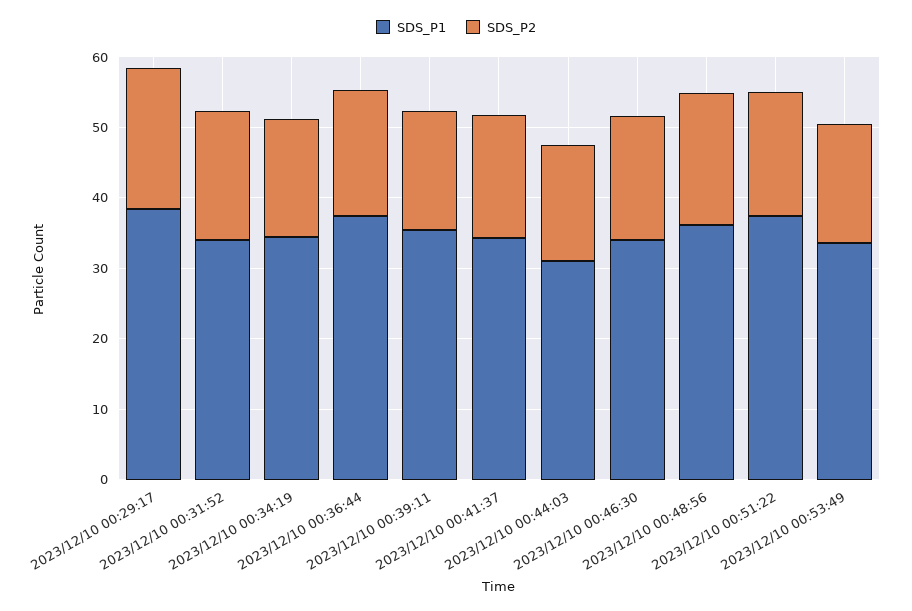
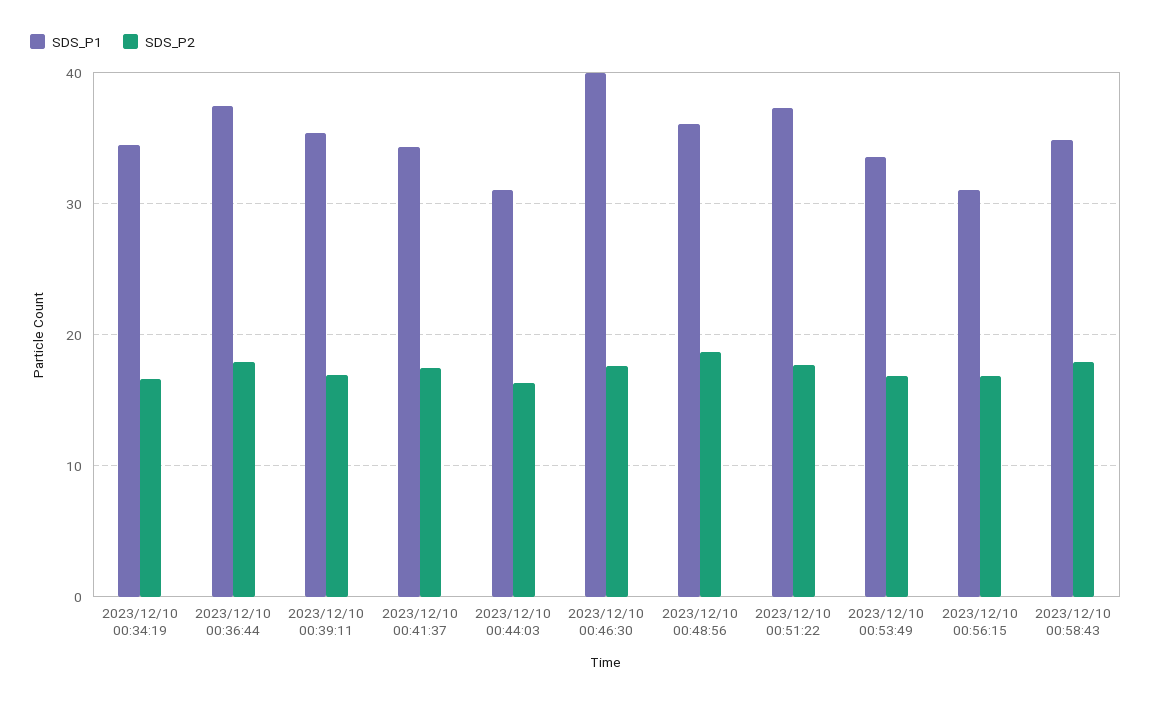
SDS_P1, 2023/12/10 00:29:17: 38 -> none
SDS_P2, 2023/12/10 00:29:17: 20 -> none
SDS_P1, 2023/12/10 00:31:52: 34 -> none
SDS_P2, 2023/12/10 00:31:52: 18 -> none
SDS_P1, 2023/12/10 00:46:30: 34 -> 40
SDS_P1, 2023/12/10 00:56:15: none -> 31
SDS_P2, 2023/12/10 00:56:15: none -> 17
SDS_P1, 2023/12/10 00:58:43: none -> 35
SDS_P2, 2023/12/10 00:58:43: none -> 18

